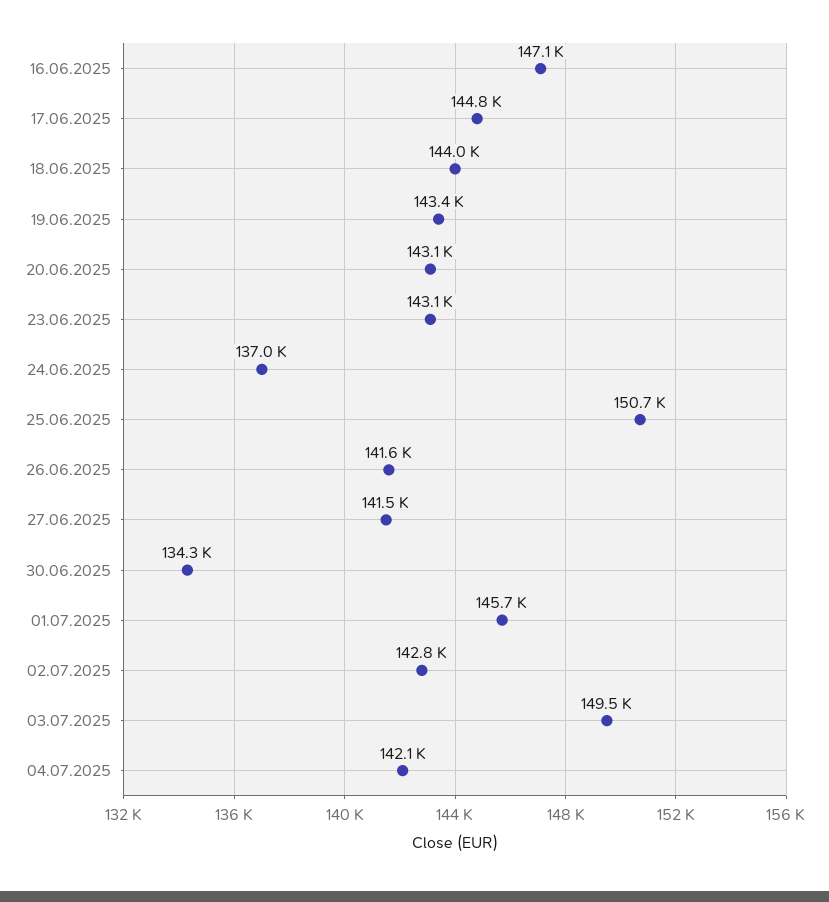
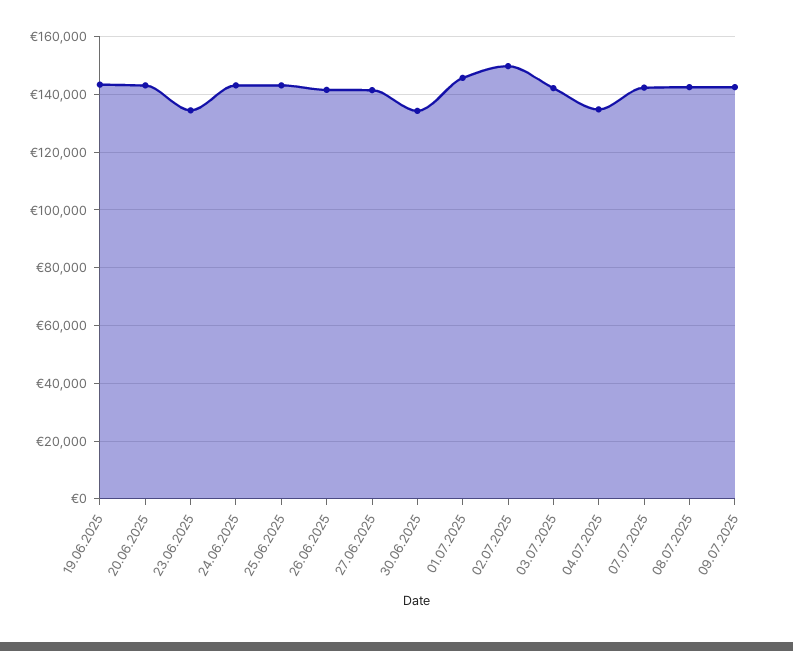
16.06.2025: 147100 -> none
17.06.2025: 144800 -> none
18.06.2025: 144000 -> none
23.06.2025: 143100 -> 135000
24.06.2025: 137000 -> 142500
25.06.2025: 150700 -> 142500
02.07.2025: 142800 -> 150000
03.07.2025: 149500 -> 142500
04.07.2025: 142100 -> 135000
07.07.2025: none -> 142500
08.07.2025: none -> 142500
09.07.2025: none -> 142500

